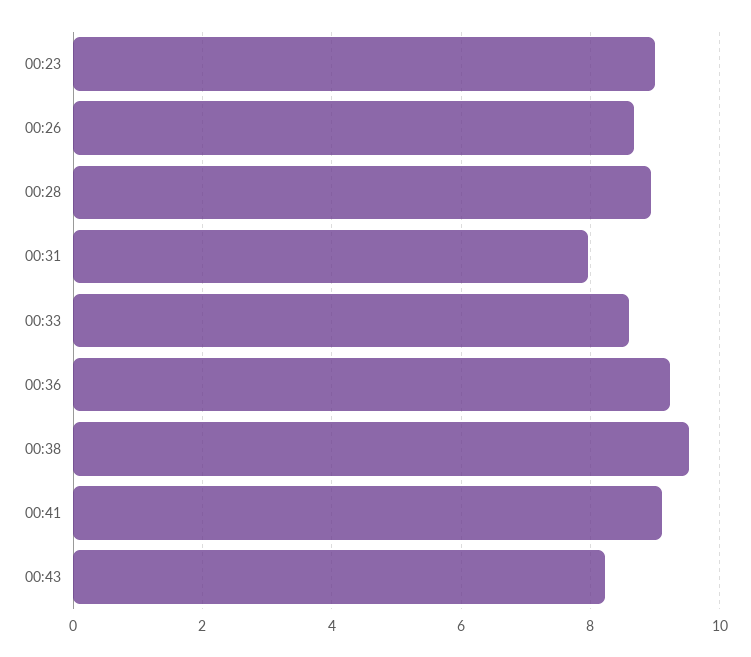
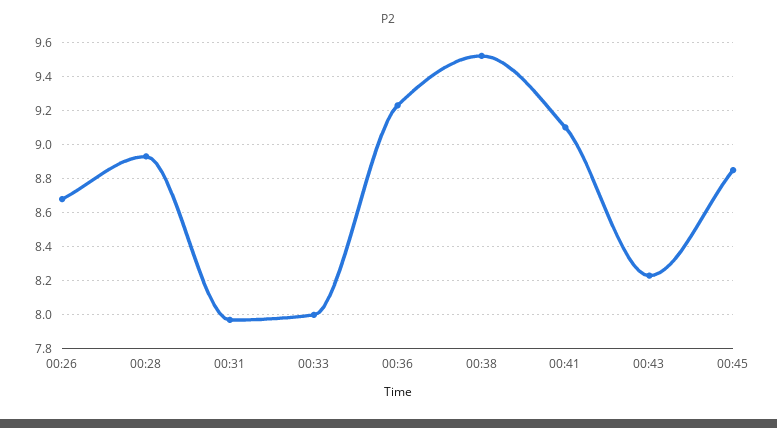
00:23: 9 -> none
00:33: 8.6 -> 8
00:45: none -> 8.85

